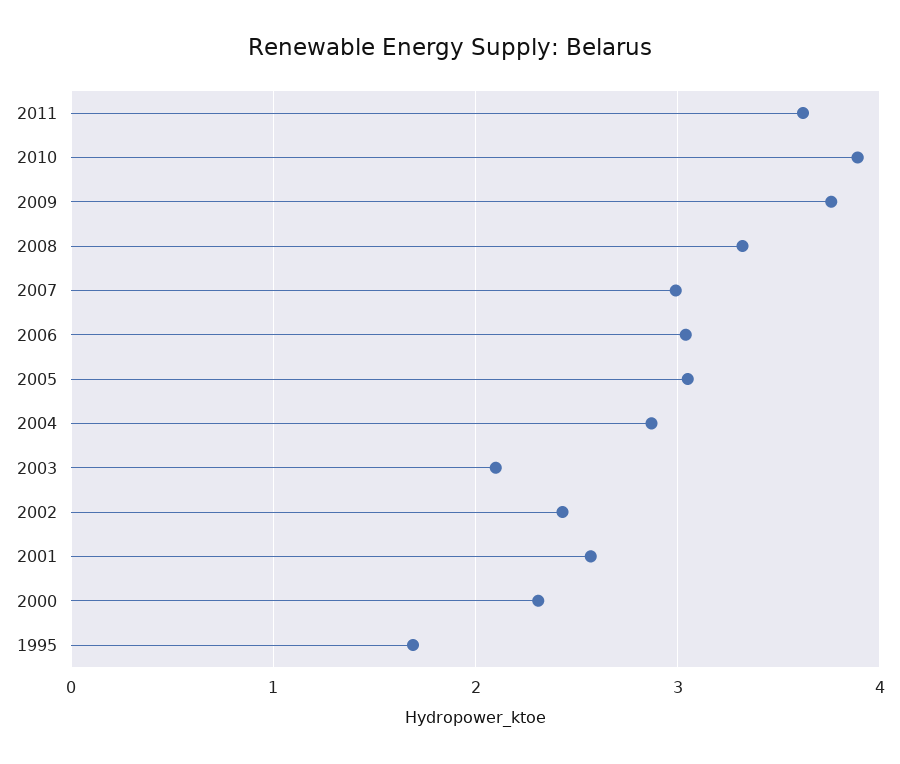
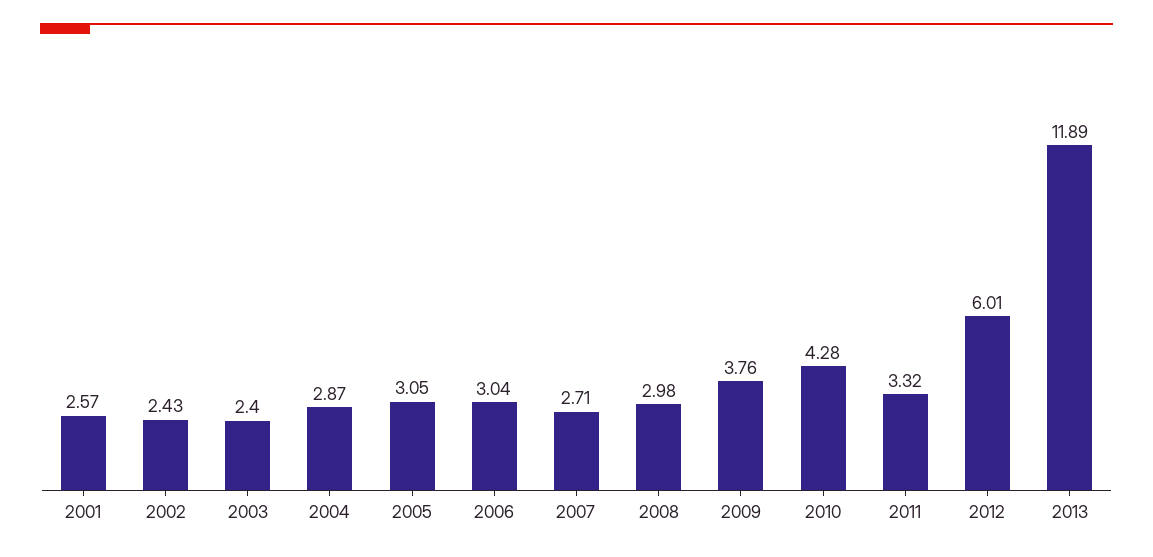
2011: 3.6 -> 3.32
2010: 3.9 -> 4.28
2008: 3.3 -> 2.98
2007: 3 -> 2.71
2003: 2.1 -> 2.4
2000: 2.3 -> none
1995: 1.7 -> none
2012: none -> 6.01
2013: none -> 11.89

